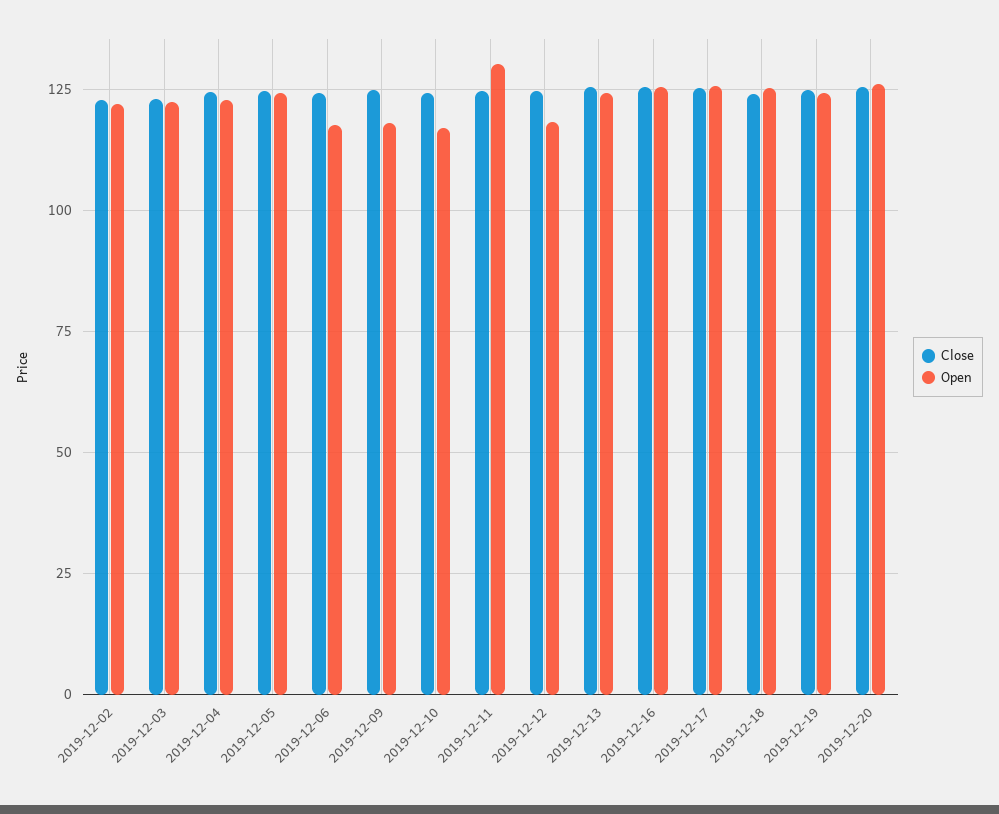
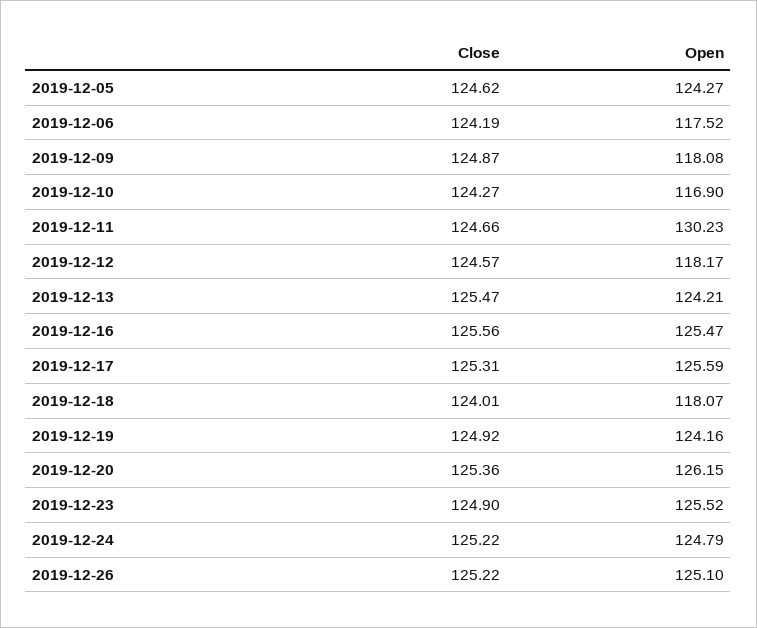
Close, 2019-12-02: 122.5 -> none
Open, 2019-12-02: 122.5 -> none
Close, 2019-12-03: 122.5 -> none
Open, 2019-12-03: 122.5 -> none
Close, 2019-12-04: 125 -> none
Open, 2019-12-04: 122.5 -> none
Open, 2019-12-18: 125 -> 118.07
Close, 2019-12-23: none -> 124.9
Open, 2019-12-23: none -> 125.52
Close, 2019-12-24: none -> 125.22
Open, 2019-12-24: none -> 124.79
Close, 2019-12-26: none -> 125.22
Open, 2019-12-26: none -> 125.1

